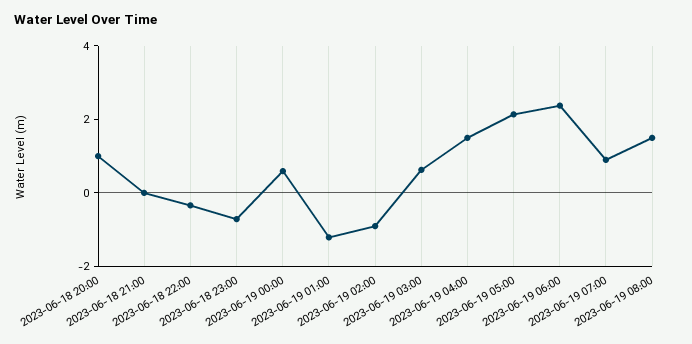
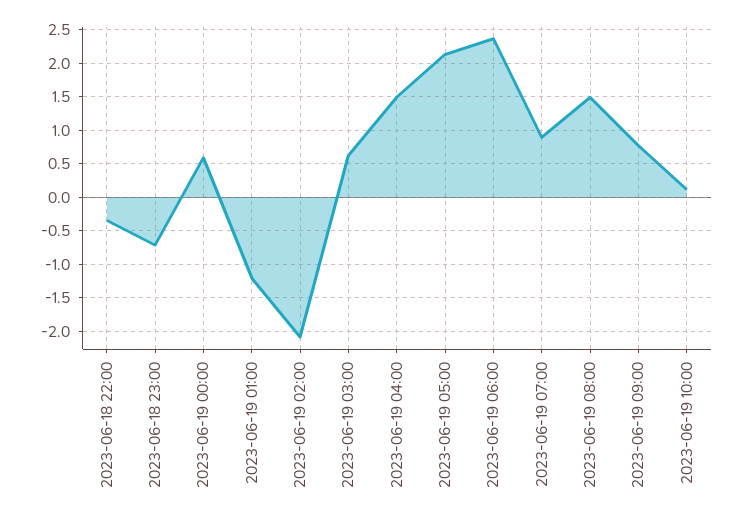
2023-06-18 20:00: 1 -> none
2023-06-18 21:00: 0 -> none
2023-06-19 02:00: -1 -> -2.1
2023-06-19 09:00: none -> 0.8
2023-06-19 10:00: none -> 0.1

